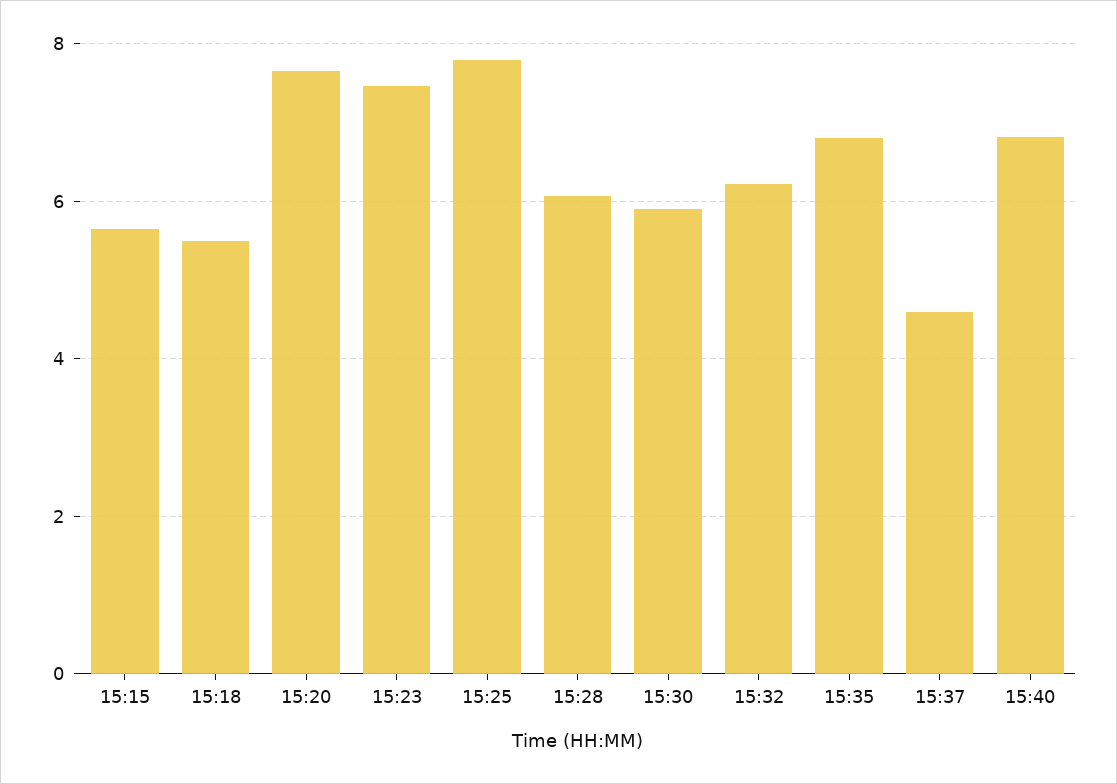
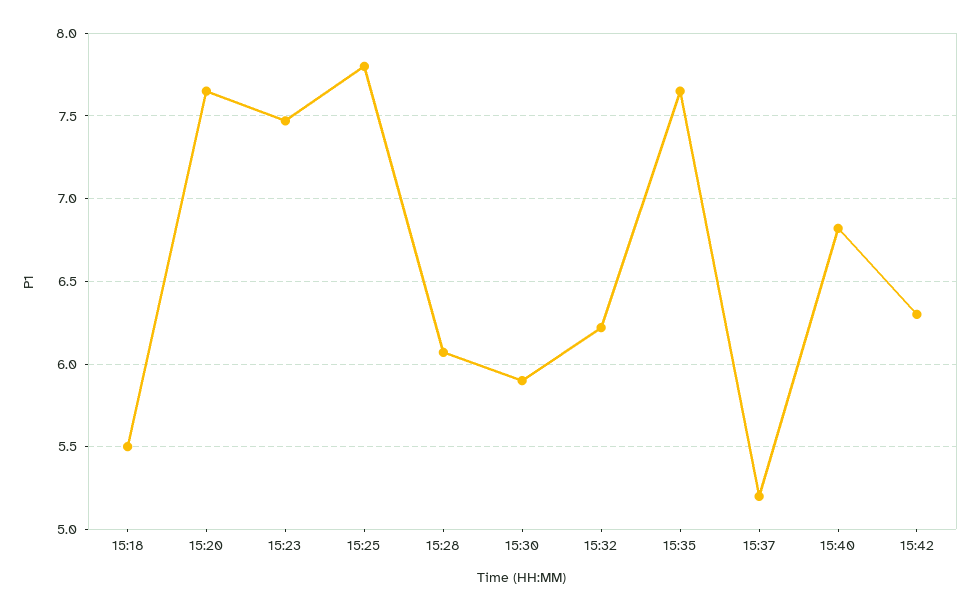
15:15: 5.6 -> none
15:35: 6.8 -> 7.65
15:37: 4.6 -> 5.2
15:42: none -> 6.3

